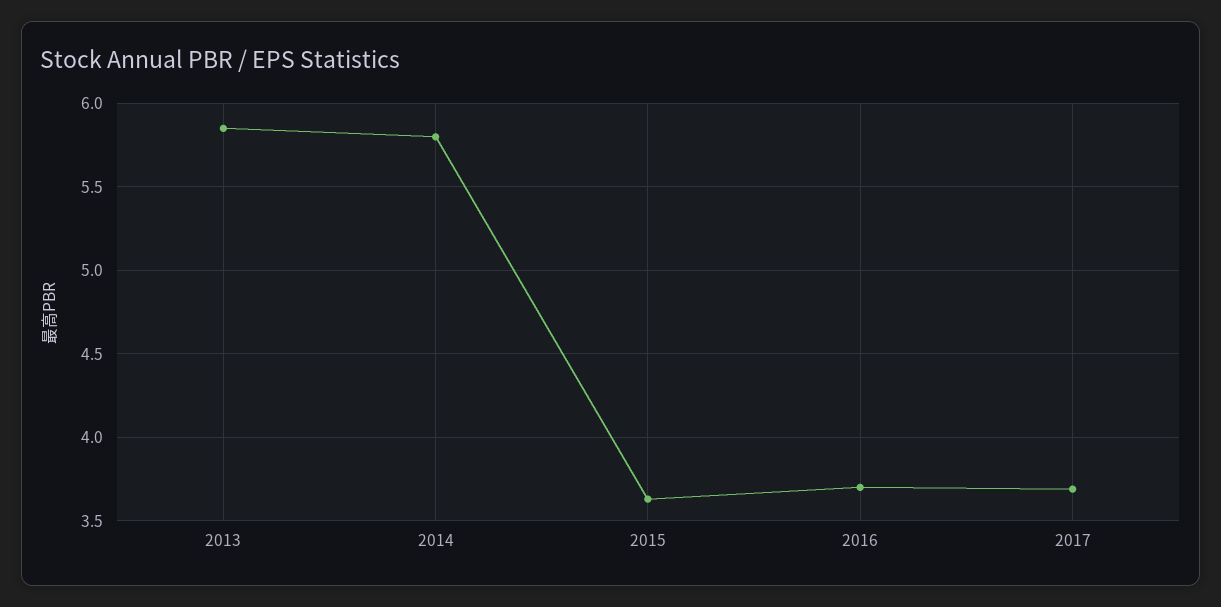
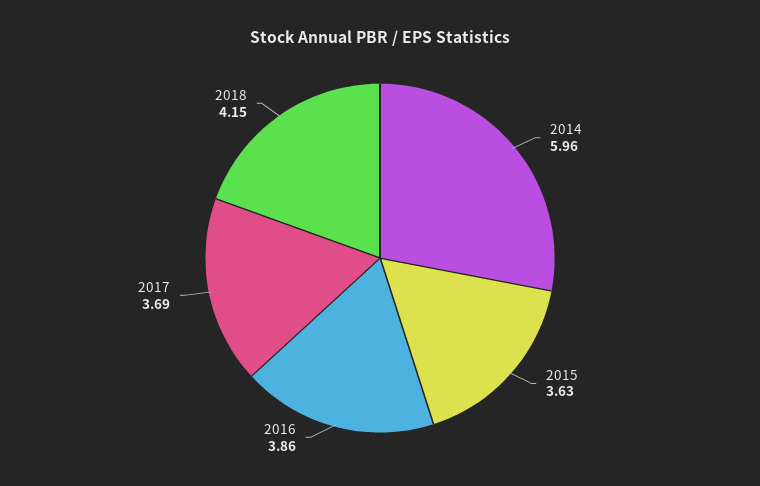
2013: 5.85 -> none
2014: 5.8 -> 5.96
2016: 3.7 -> 3.86
2018: none -> 4.15

